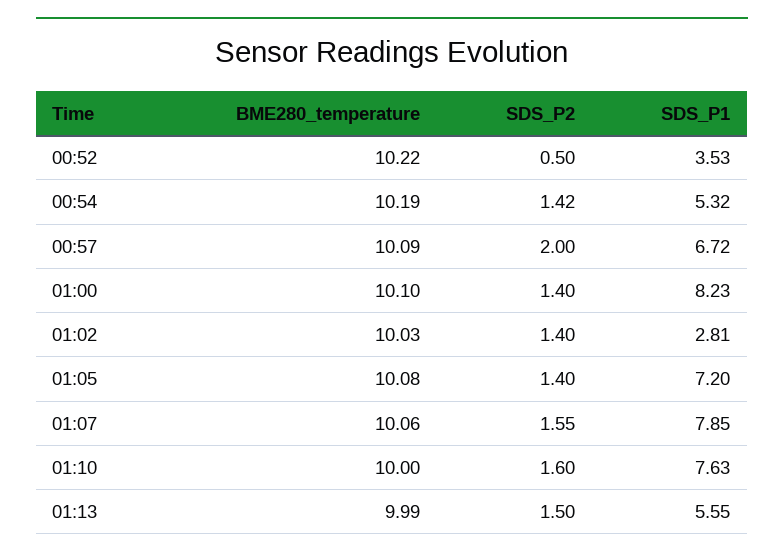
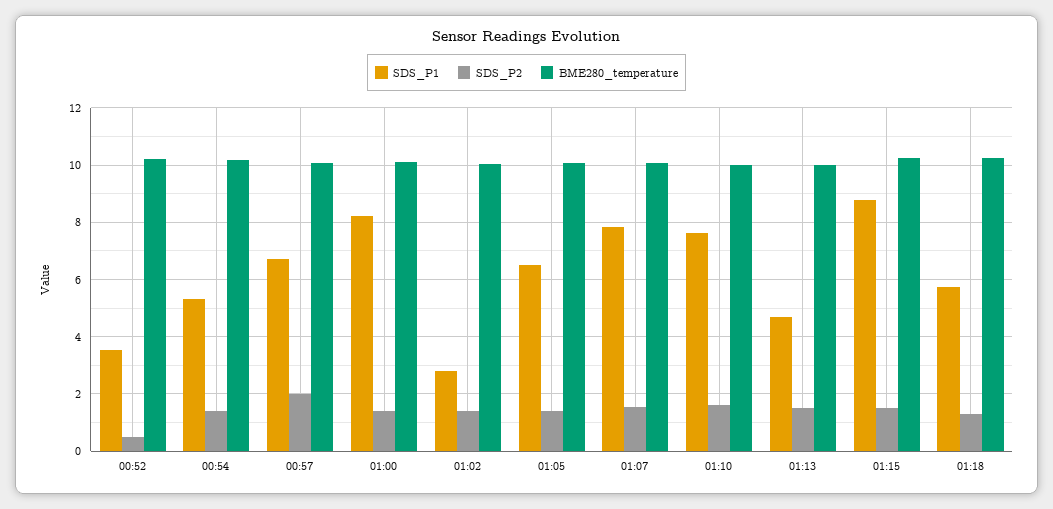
SDS_P1, 01:05: 7.2 -> 6.5
SDS_P1, 01:13: 5.55 -> 4.75
SDS_P1, 01:15: none -> 8.75
SDS_P2, 01:15: none -> 1.5
BME280_temperature, 01:15: none -> 10.25
SDS_P1, 01:18: none -> 5.75
SDS_P2, 01:18: none -> 1.25
BME280_temperature, 01:18: none -> 10.25

